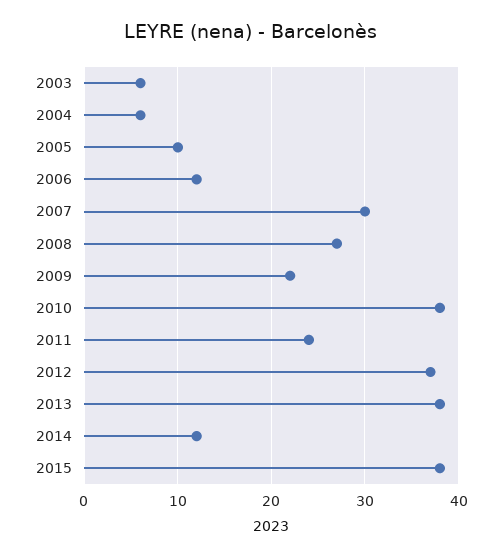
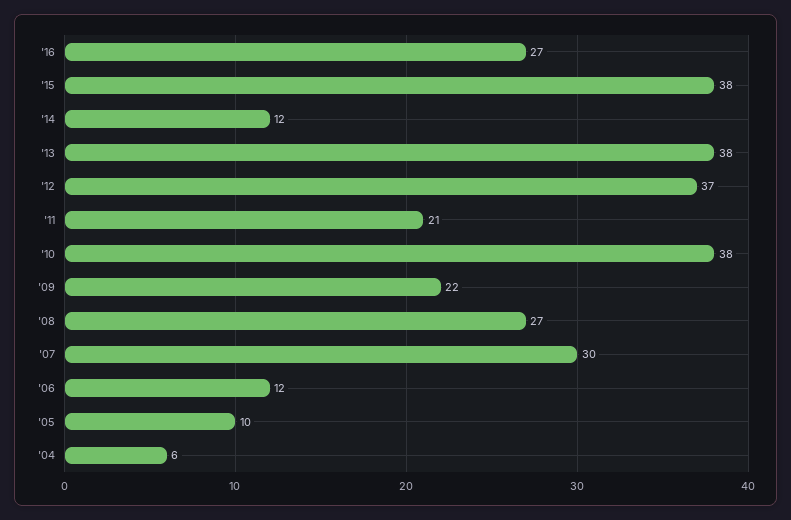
2003: 6 -> none
2011: 24 -> 21
'16: none -> 27

